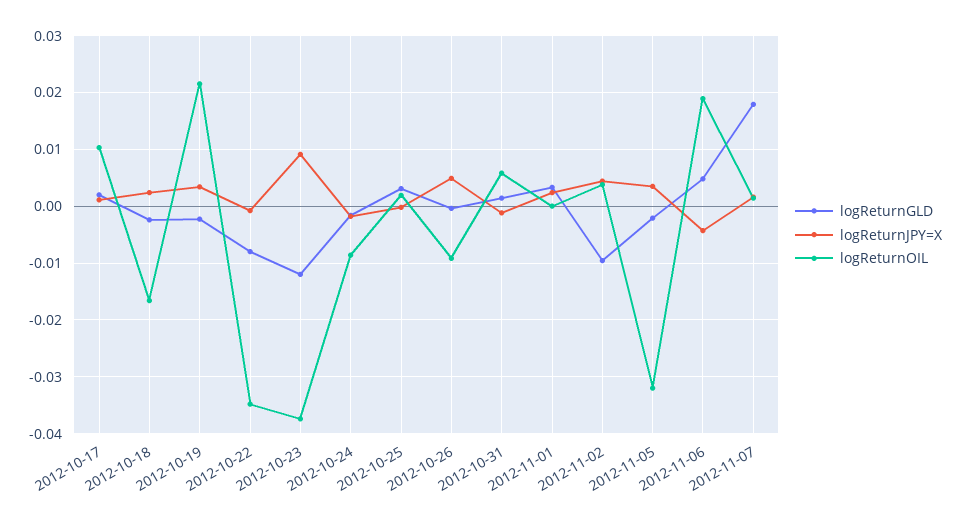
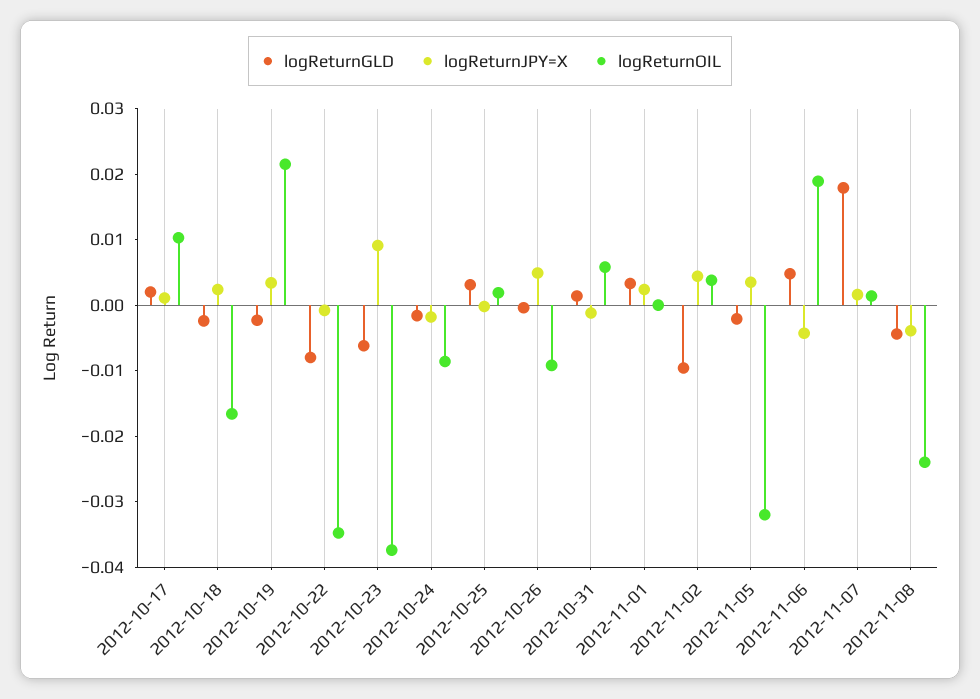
logReturnGLD, 2012-10-23: -0.012 -> -0.006
logReturnGLD, 2012-11-08: none -> -0.004
logReturnJPY=X, 2012-11-08: none -> -0.004
logReturnOIL, 2012-11-08: none -> -0.024

